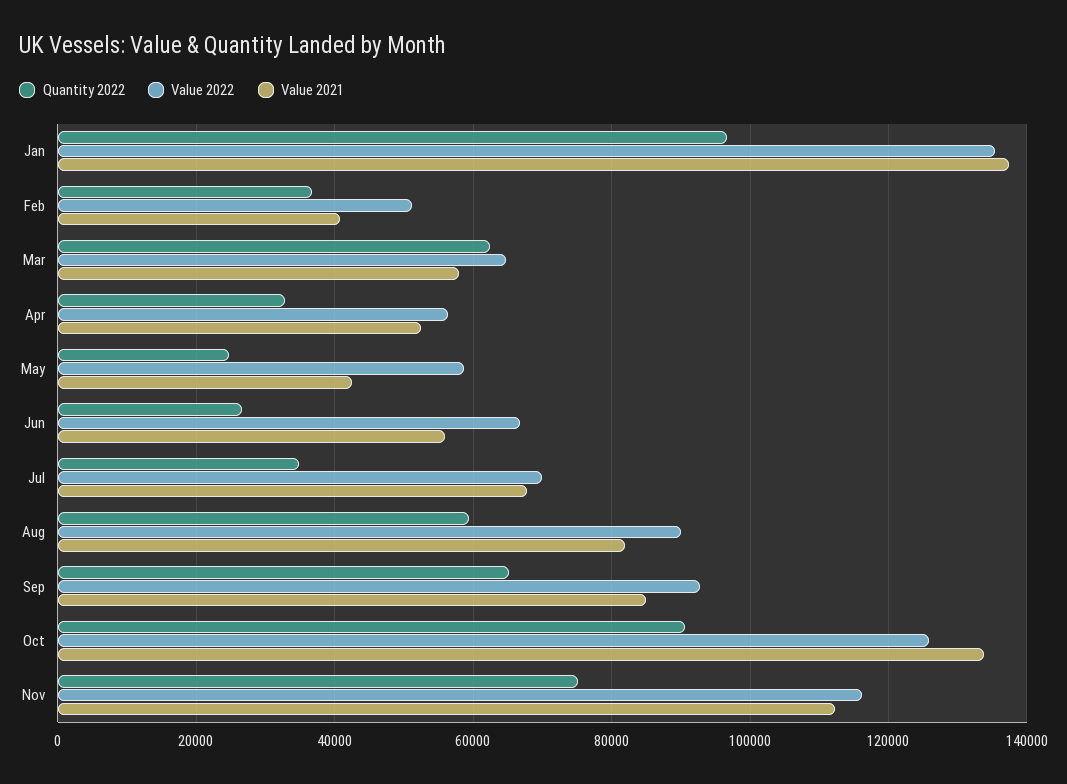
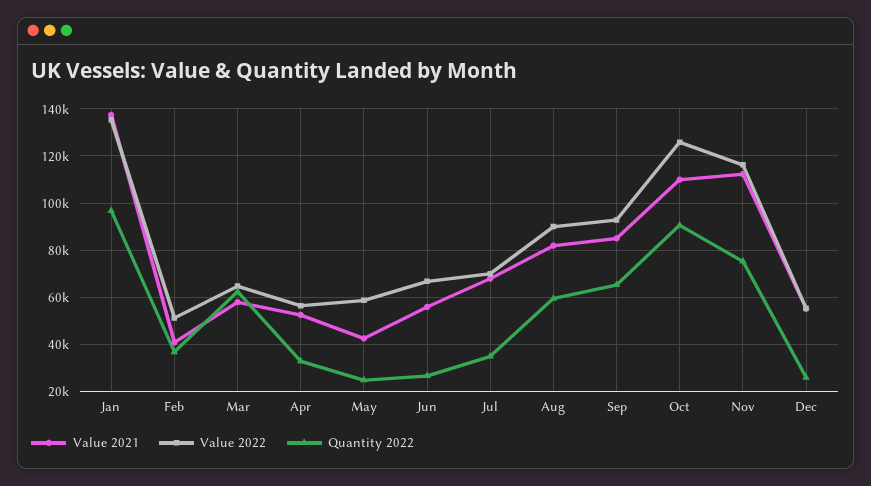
Value 2021, Oct: 134000 -> 110000
Value 2021, Dec: none -> 55000
Value 2022, Dec: none -> 55000
Quantity 2022, Dec: none -> 25000

